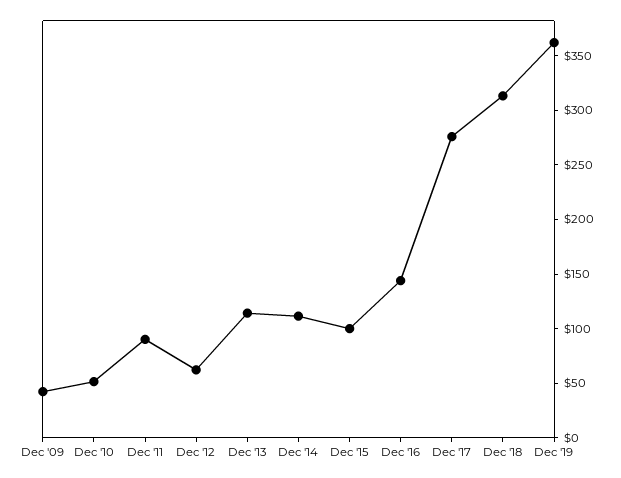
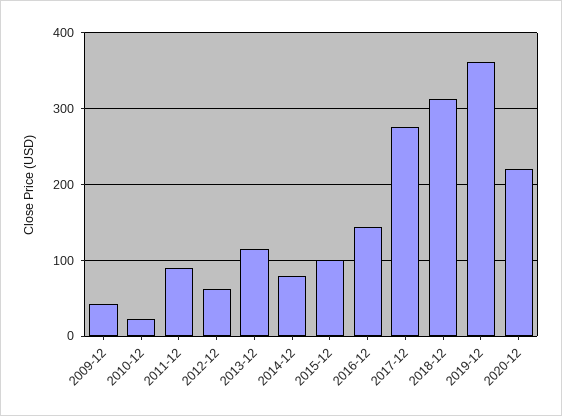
Dec '10: 50 -> 20
Dec '14: 110 -> 80
2020-12: none -> 220

